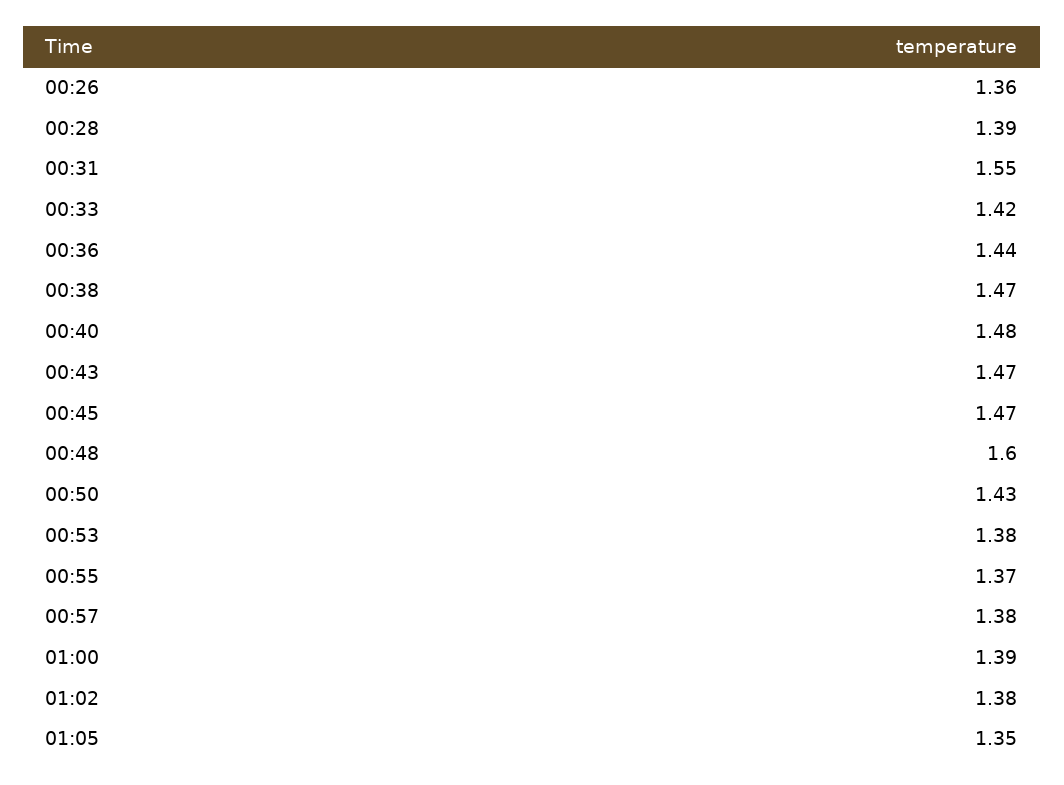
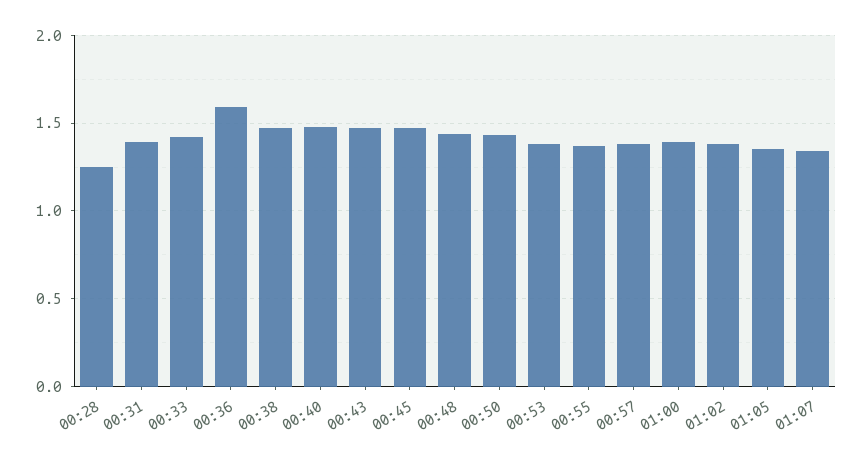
00:26: 1.36 -> none
00:28: 1.39 -> 1.25
00:31: 1.55 -> 1.4
00:36: 1.44 -> 1.6
00:48: 1.6 -> 1.45
01:07: none -> 1.35

